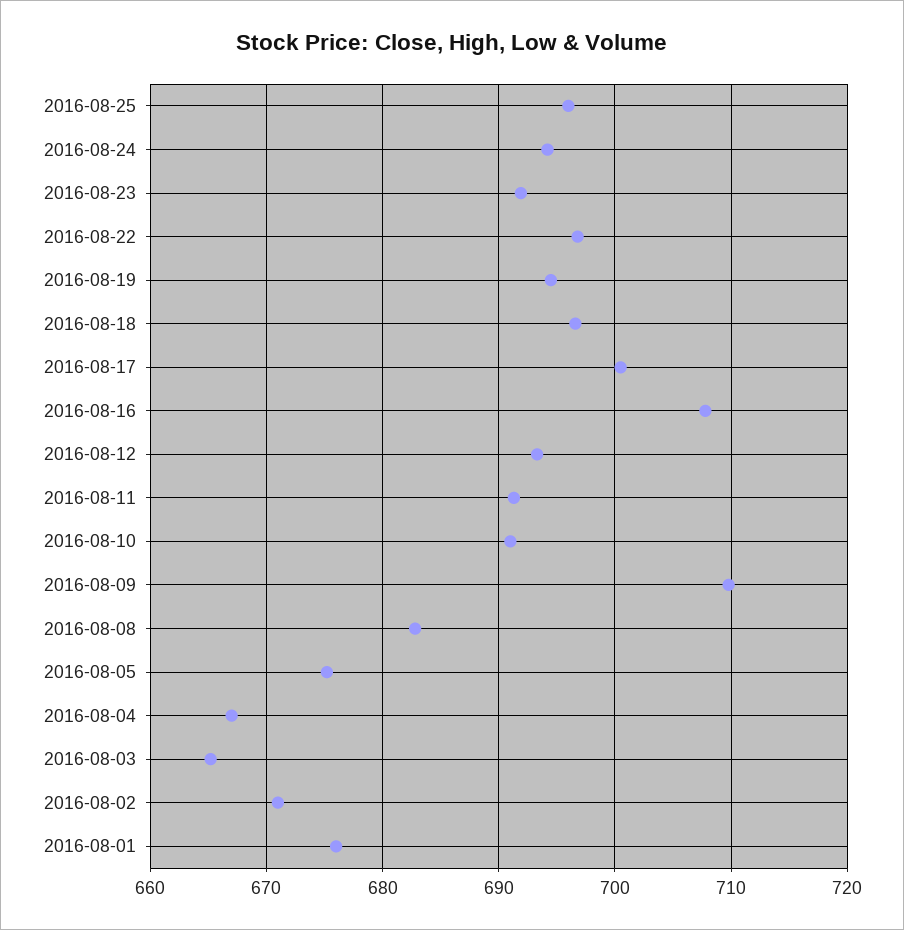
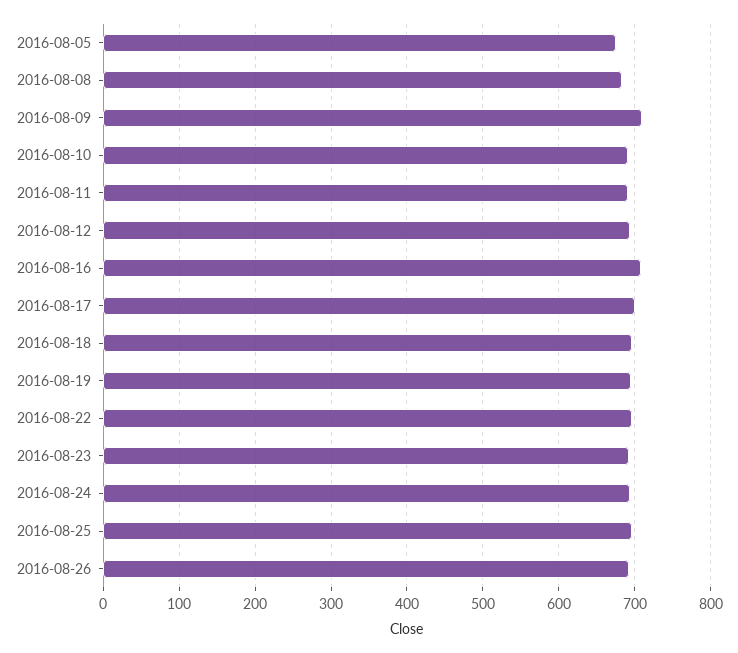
2016-08-04: 667 -> none
2016-08-03: 665 -> none
2016-08-02: 671 -> none
2016-08-01: 676 -> none
2016-08-26: none -> 690

